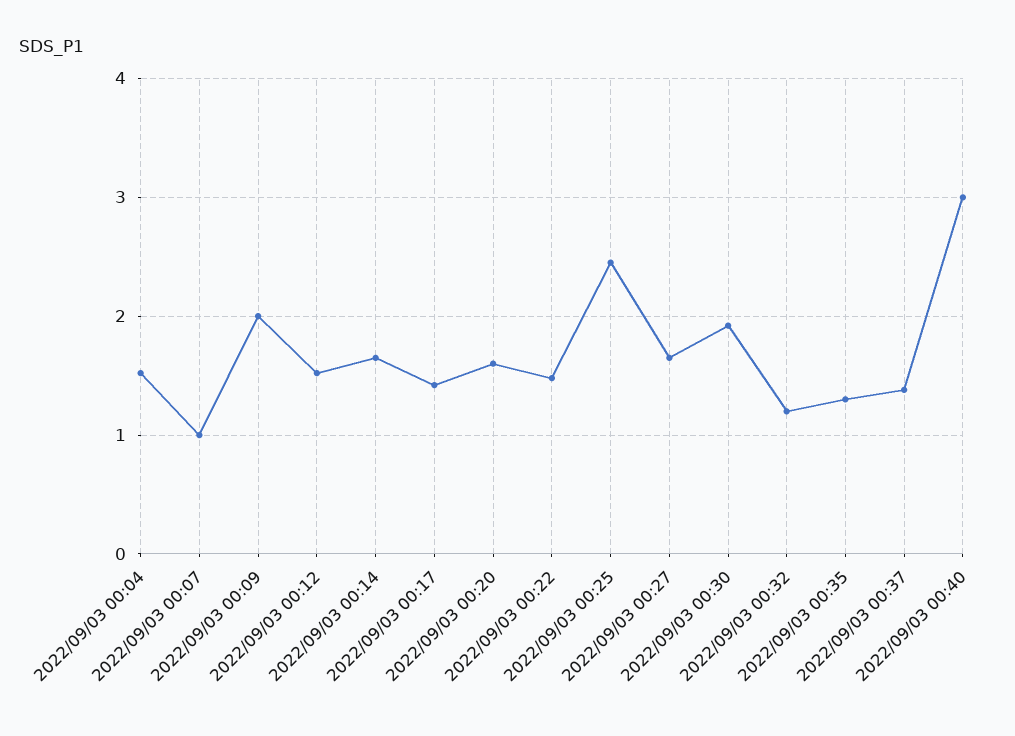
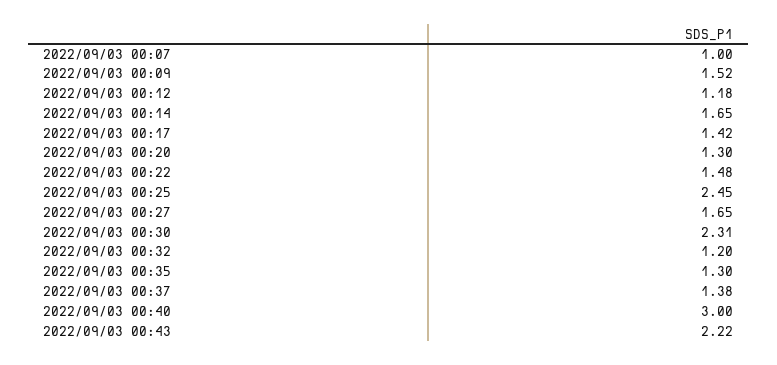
2022/09/03 00:04: 1.5 -> none
2022/09/03 00:09: 2 -> 1.52
2022/09/03 00:12: 1.5 -> 1.18
2022/09/03 00:20: 1.6 -> 1.3
2022/09/03 00:30: 1.9 -> 2.31
2022/09/03 00:43: none -> 2.22

